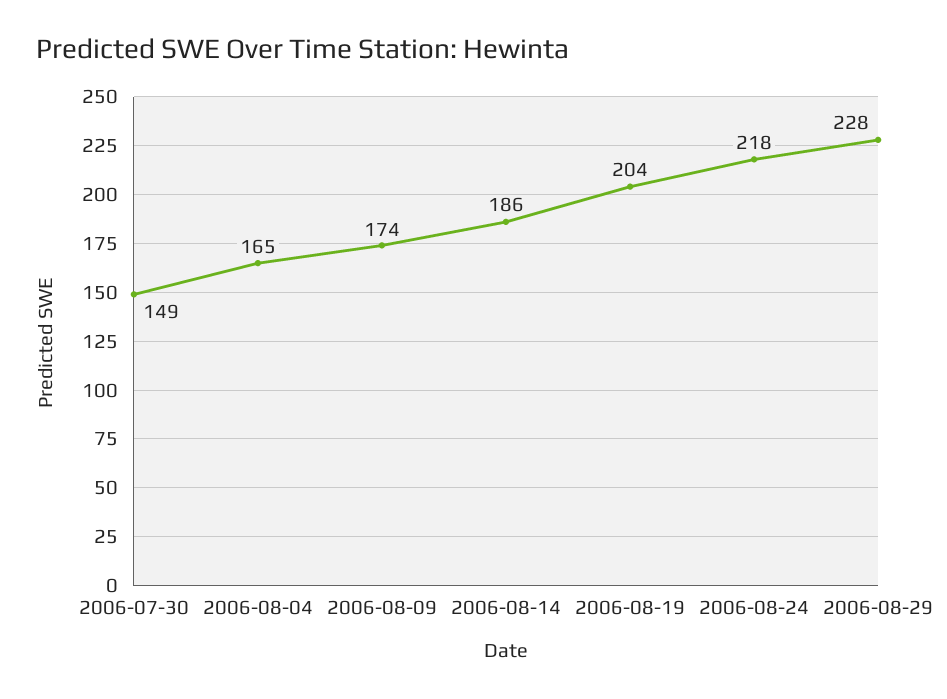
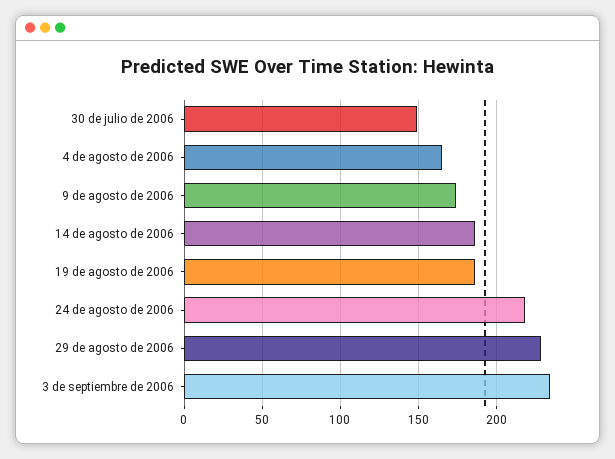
2006-08-19: 204 -> 185
3 de septiembre de 2006: none -> 235

